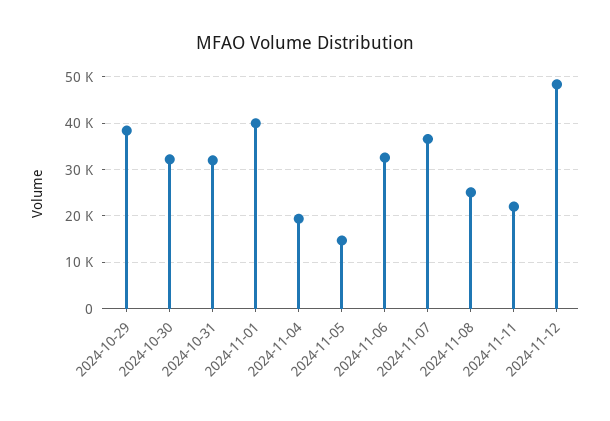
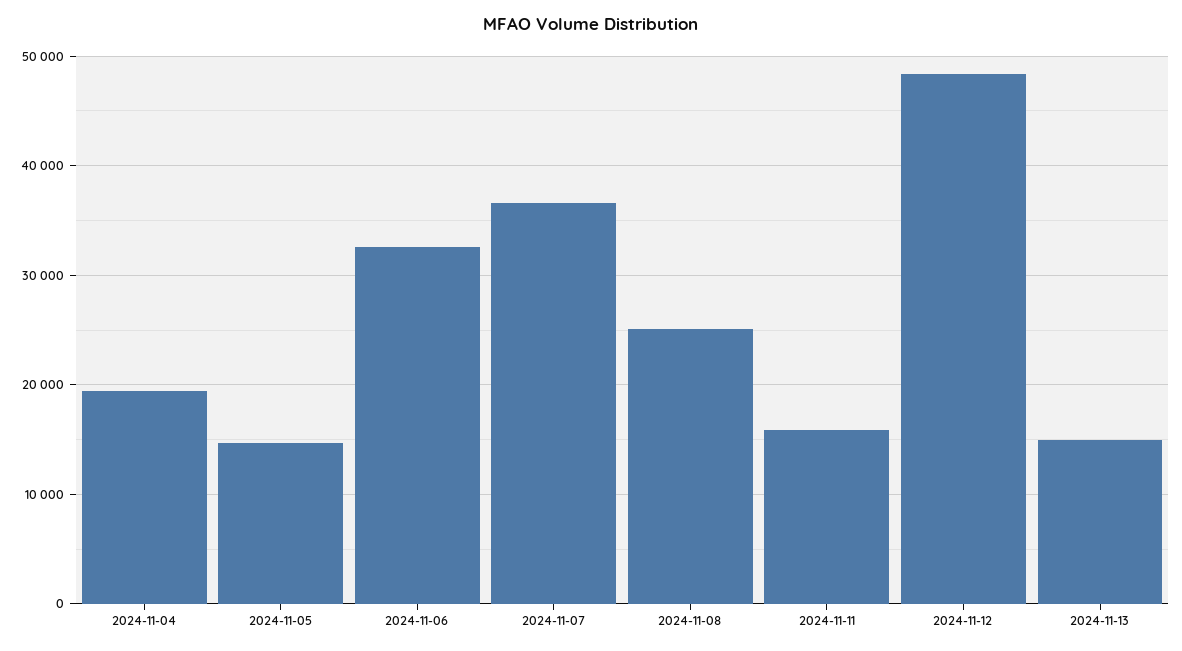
2024-10-29: 38000 -> none
2024-10-30: 32000 -> none
2024-10-31: 32000 -> none
2024-11-01: 40000 -> none
2024-11-11: 22000 -> 16000
2024-11-13: none -> 15000

